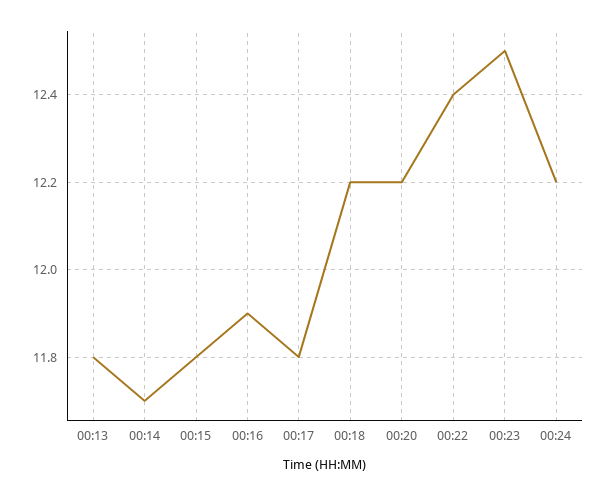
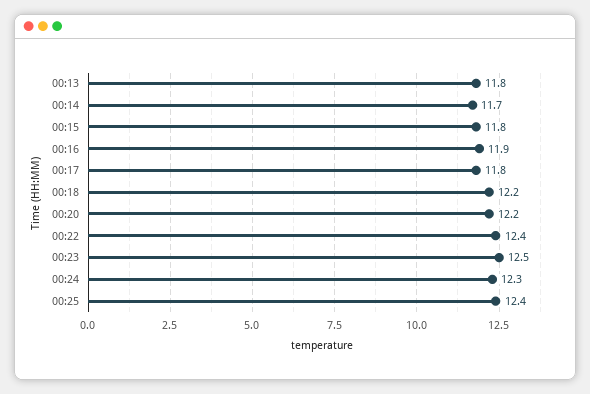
00:24: 12.2 -> 12.3
00:25: none -> 12.4

